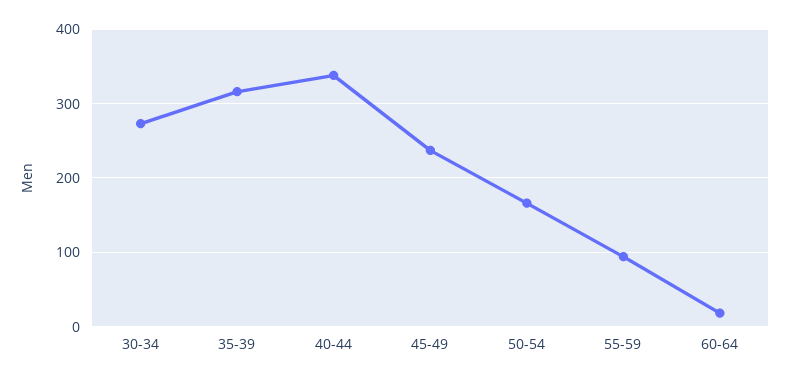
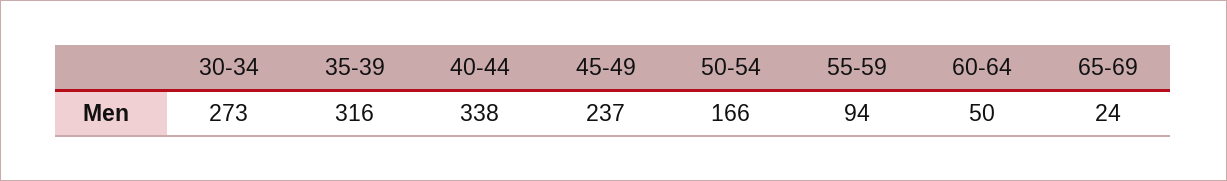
60-64: 20 -> 50
65-69: none -> 24

